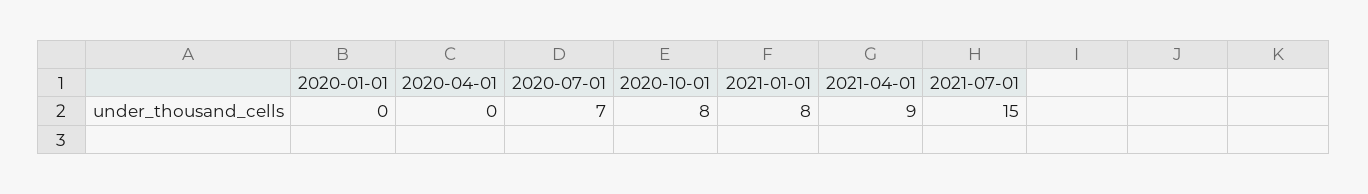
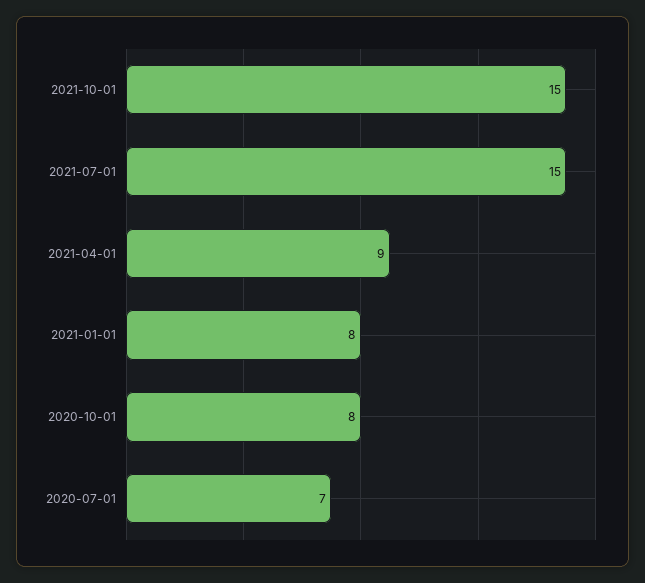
2020-01-01: 0 -> none
2020-04-01: 0 -> none
2021-10-01: none -> 15

